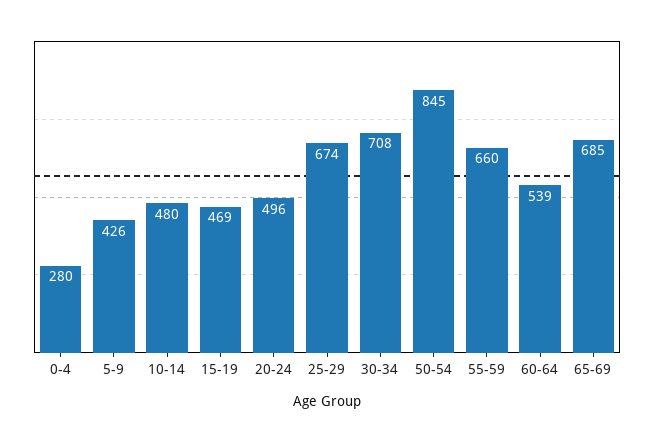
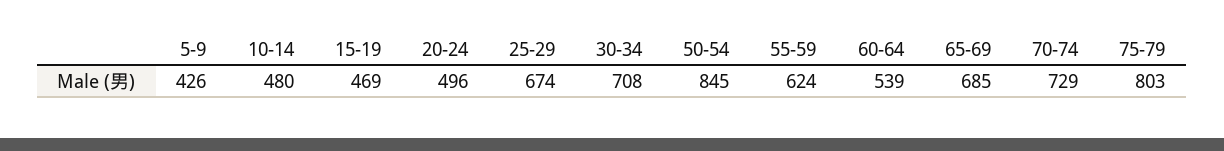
0-4: 280 -> none
55-59: 660 -> 624
70-74: none -> 729
75-79: none -> 803

